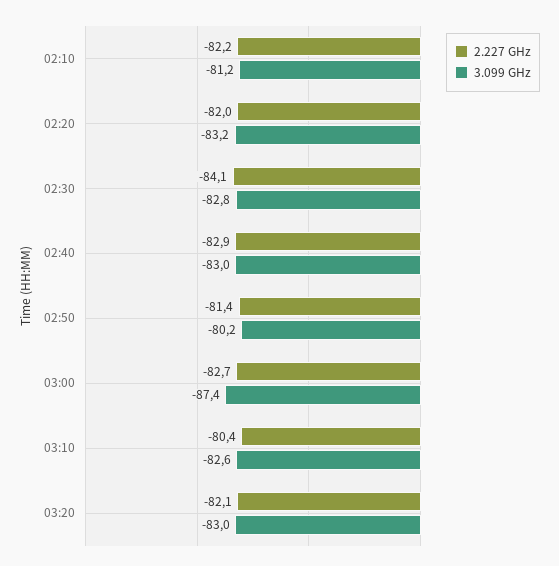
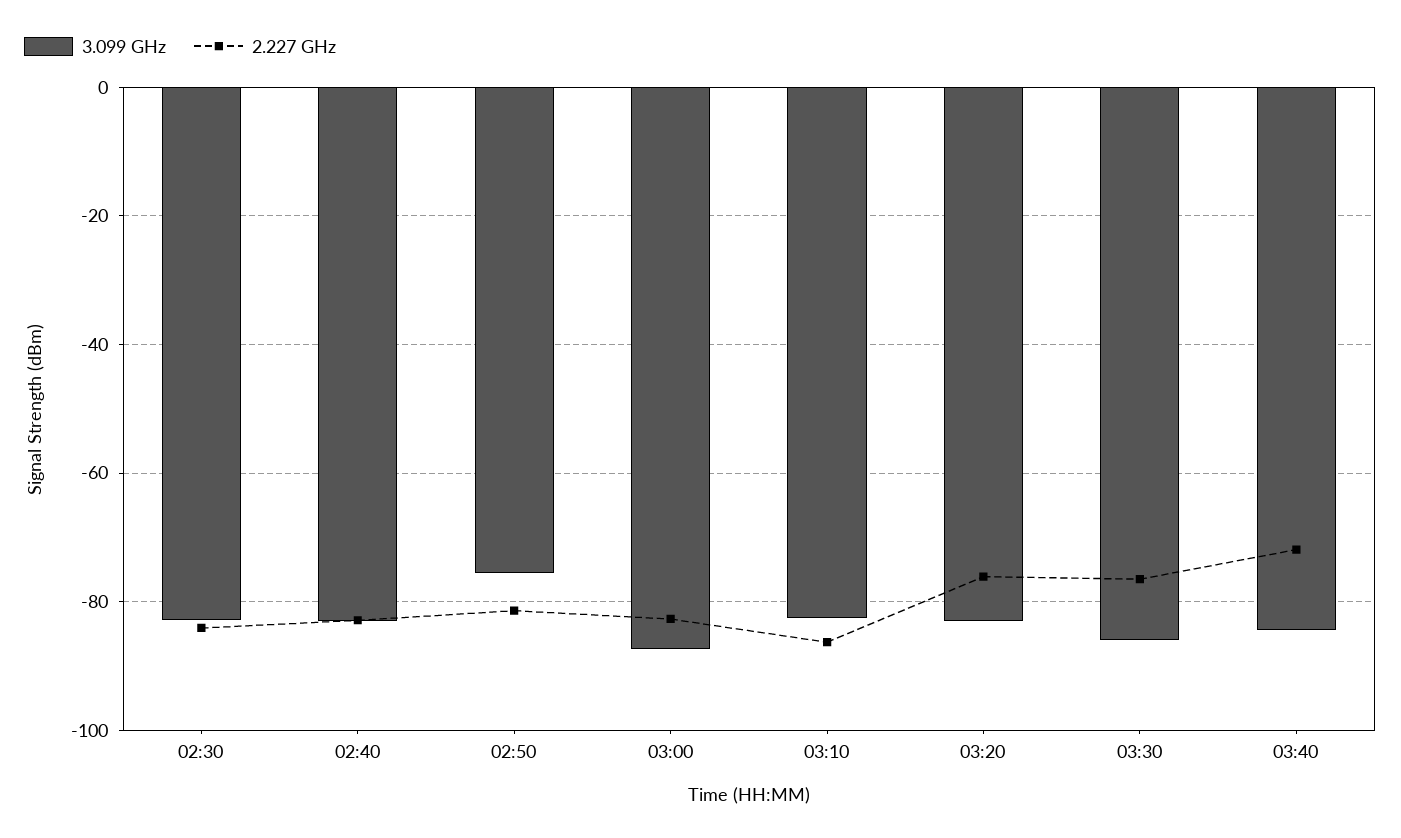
2.227 GHz, 02:10: -82.2 -> none
3.099 GHz, 02:10: -81.2 -> none
2.227 GHz, 02:20: -82 -> none
3.099 GHz, 02:20: -83.2 -> none
3.099 GHz, 02:50: -80.2 -> -76
2.227 GHz, 03:10: -80.4 -> -86
2.227 GHz, 03:20: -82.1 -> -76
3.099 GHz, 03:30: none -> -86
2.227 GHz, 03:30: none -> -76
3.099 GHz, 03:40: none -> -84
2.227 GHz, 03:40: none -> -72

